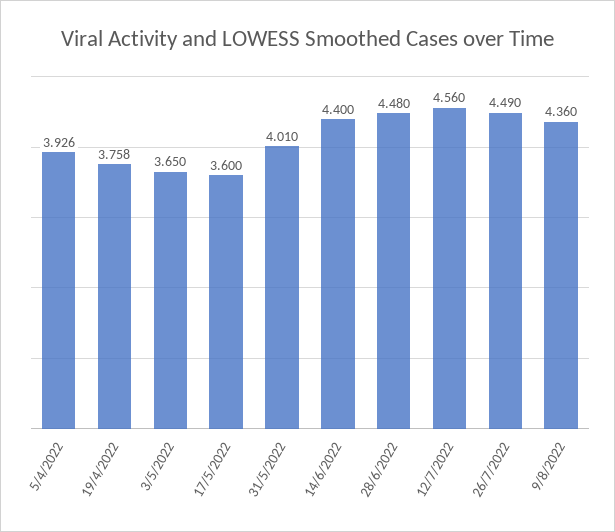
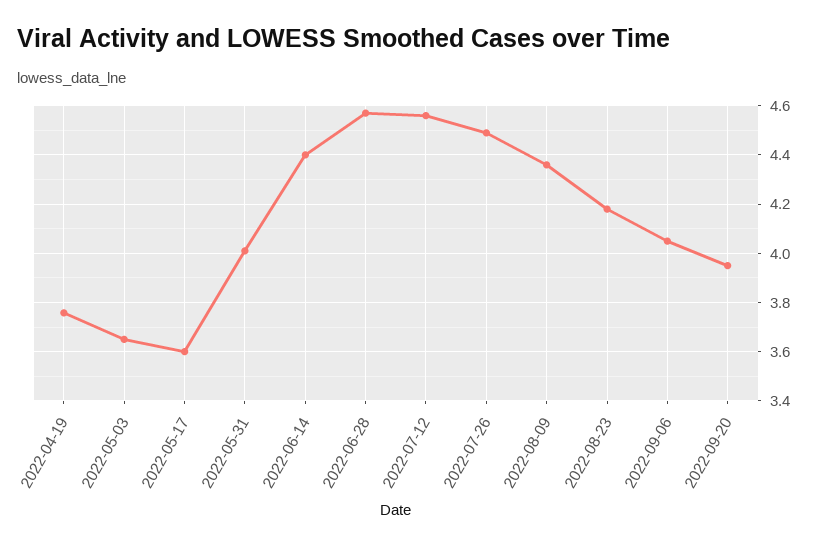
5/4/2022: 3.926 -> none
28/6/2022: 4.48 -> 4.575
2022-08-23: none -> 4.175
2022-09-06: none -> 4.05
2022-09-20: none -> 3.95

